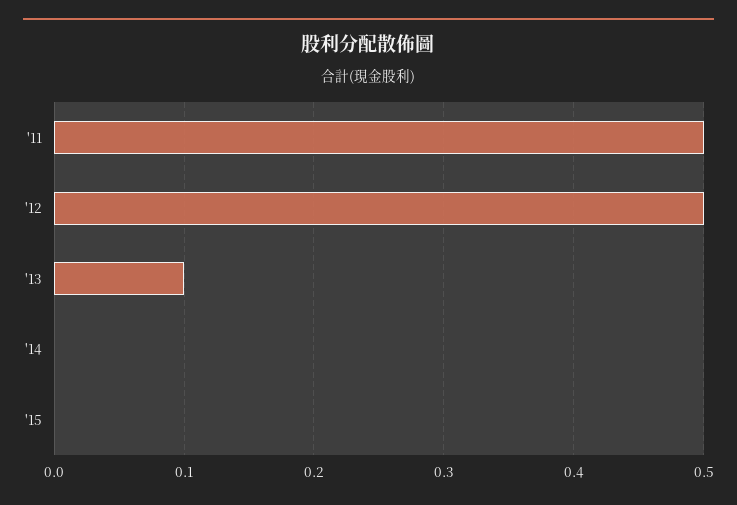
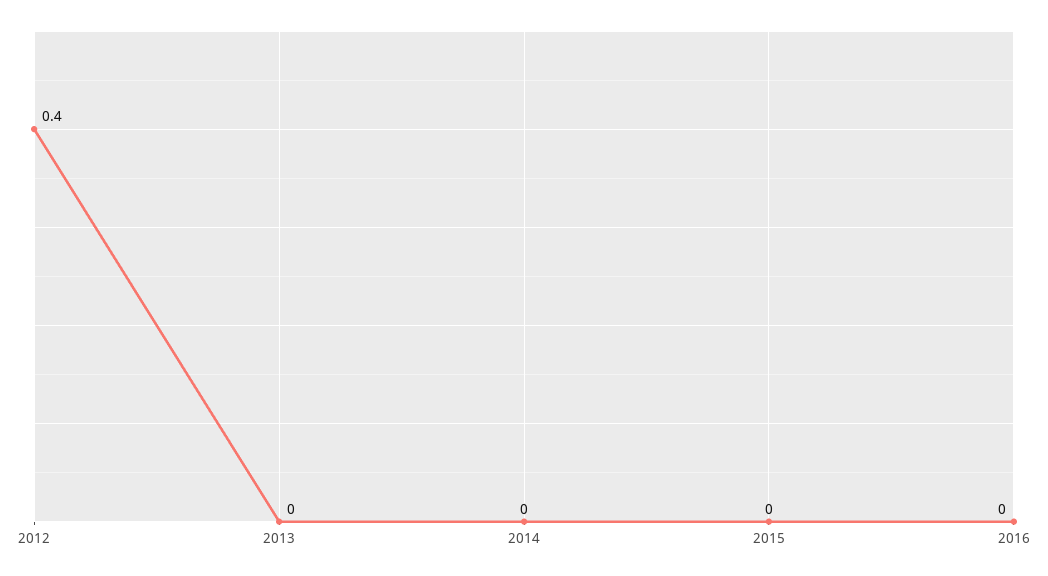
'11: 0.5 -> none
'12: 0.5 -> 0.4
'13: 0.1 -> 0
2016: none -> 0

